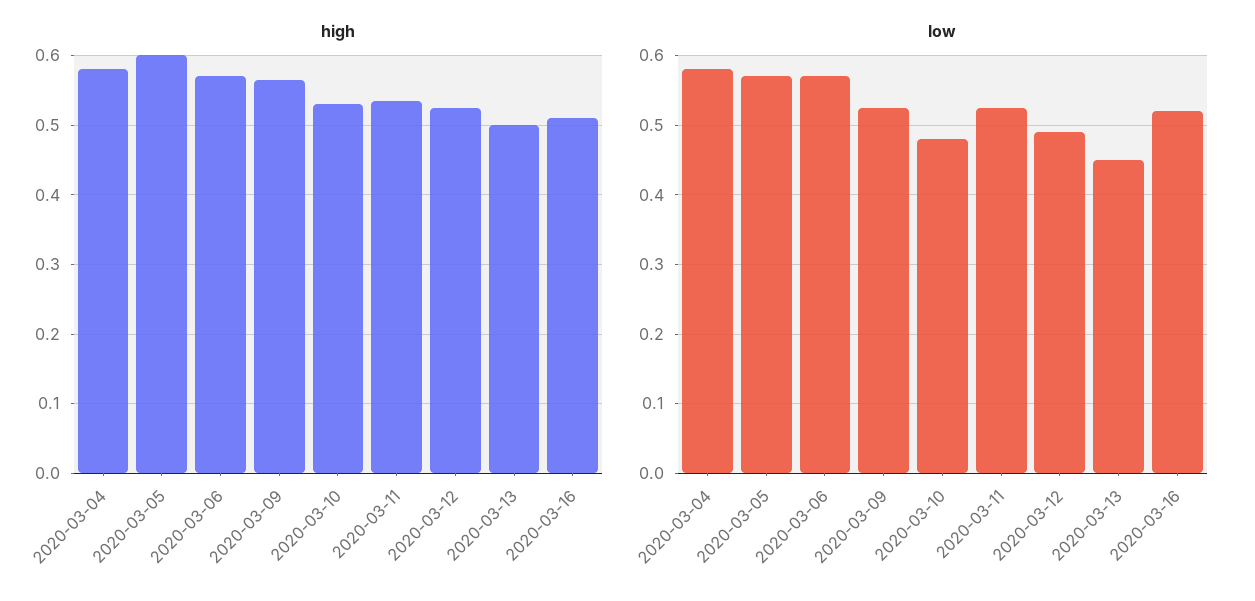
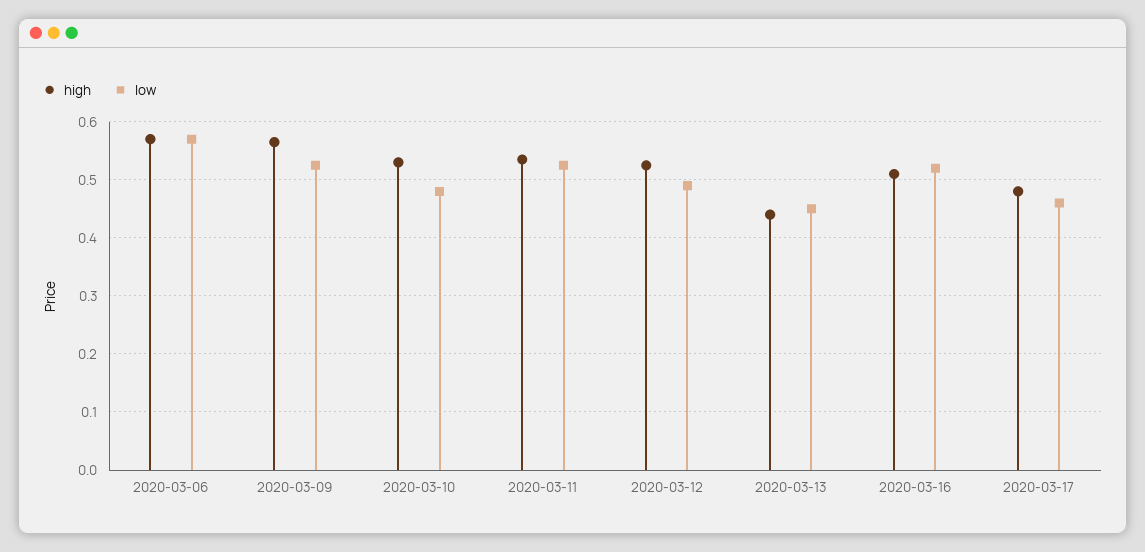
high, 2020-03-04: 0.58 -> none
high, 2020-03-05: 0.6 -> none
high, 2020-03-13: 0.5 -> 0.44
low, 2020-03-04: 0.58 -> none
low, 2020-03-05: 0.57 -> none
high, 2020-03-17: none -> 0.48
low, 2020-03-17: none -> 0.46

